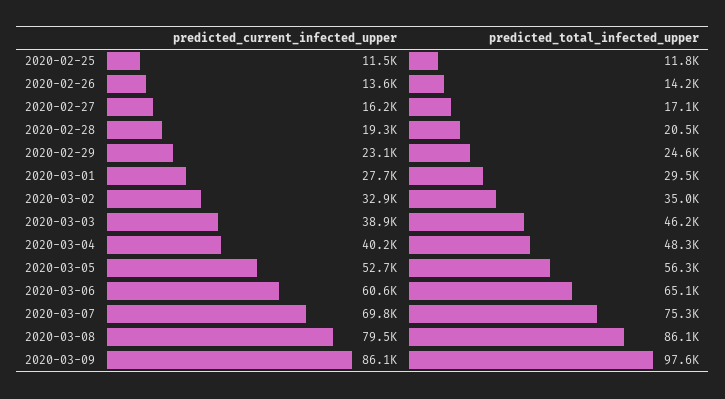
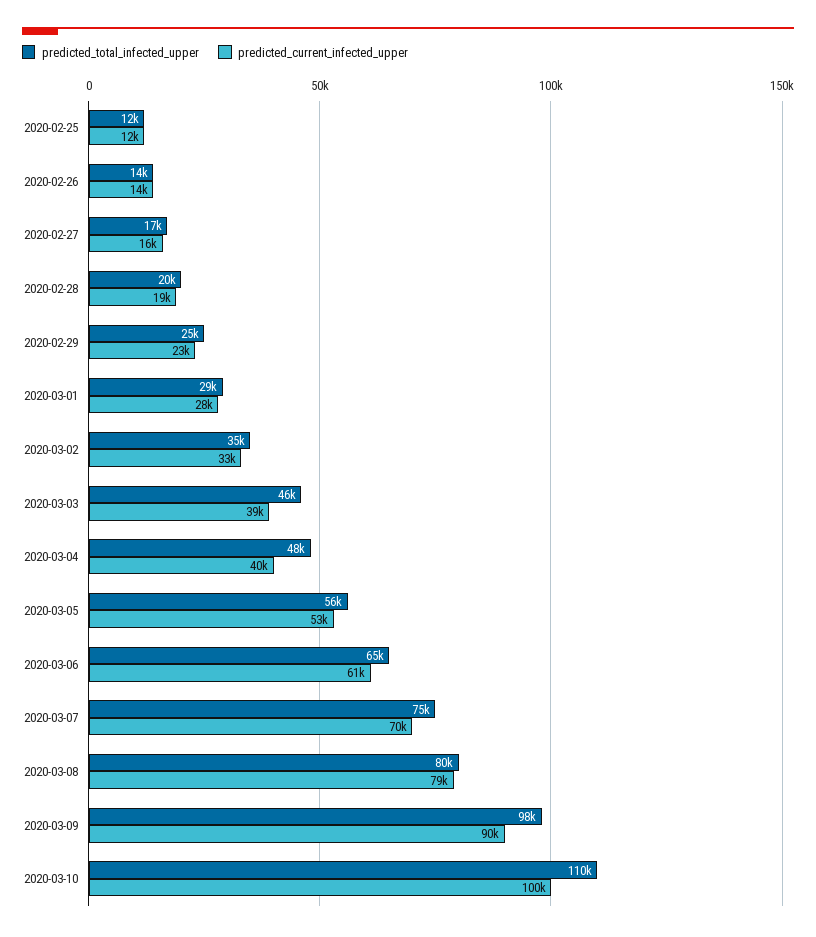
predicted_total_infected_upper, 2020-03-08: 86100 -> 80000
predicted_current_infected_upper, 2020-03-09: 86100 -> 90000
predicted_total_infected_upper, 2020-03-10: none -> 110000
predicted_current_infected_upper, 2020-03-10: none -> 100000

